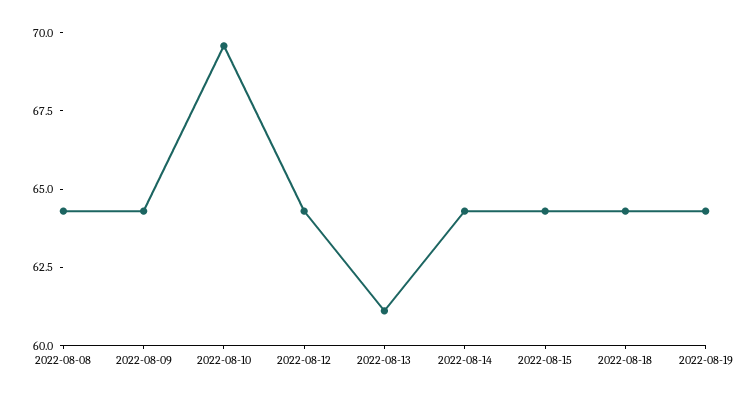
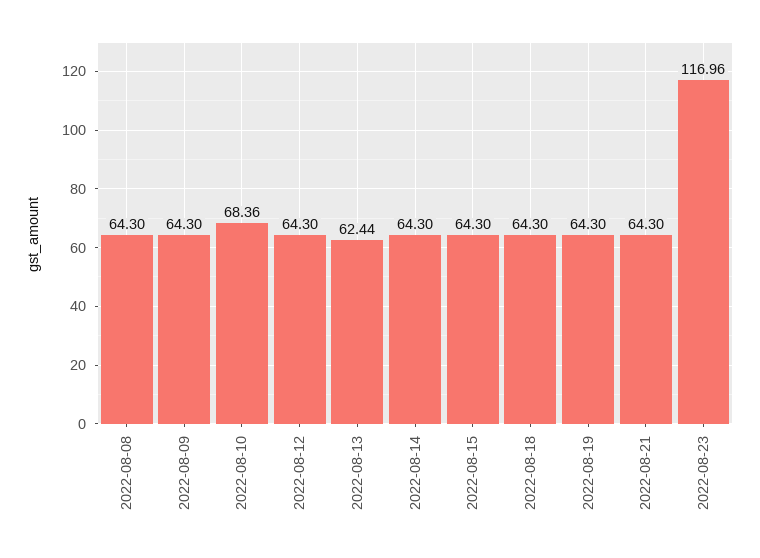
2022-08-10: 69.5 -> 68.36
2022-08-13: 61 -> 62.44
2022-08-21: none -> 64.3
2022-08-23: none -> 116.96

